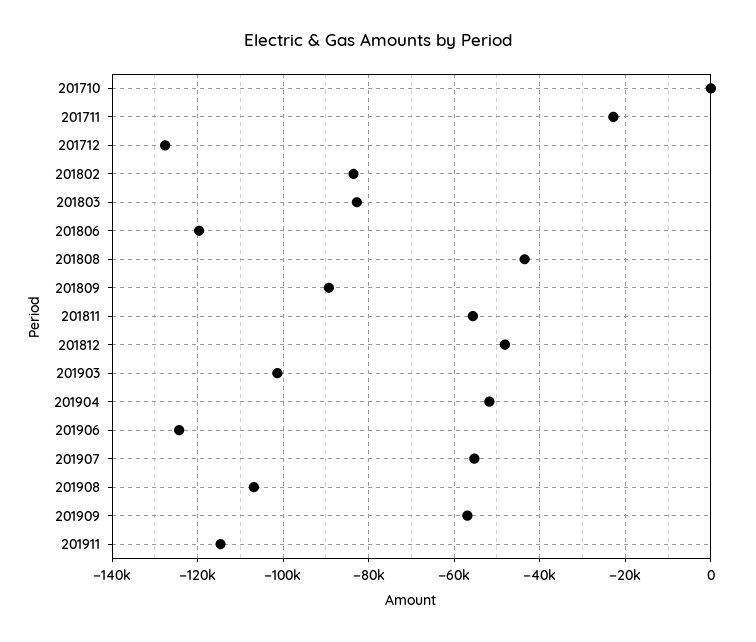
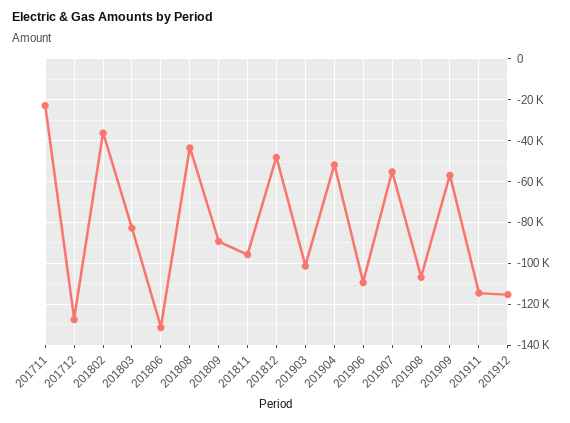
201710: 0 -> none
201802: -84000 -> -35000
201806: -120000 -> -130000
201811: -56000 -> -95000
201906: -124000 -> -110000
201912: none -> -115000

